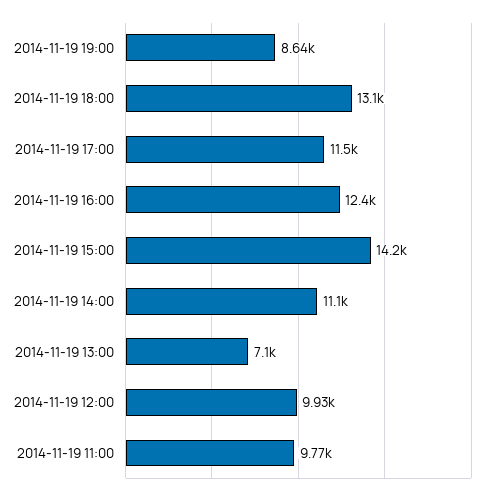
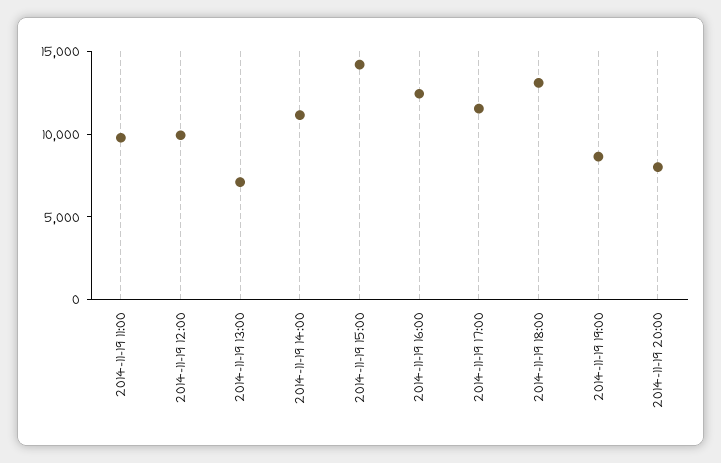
2014-11-19 20:00: none -> 8000

